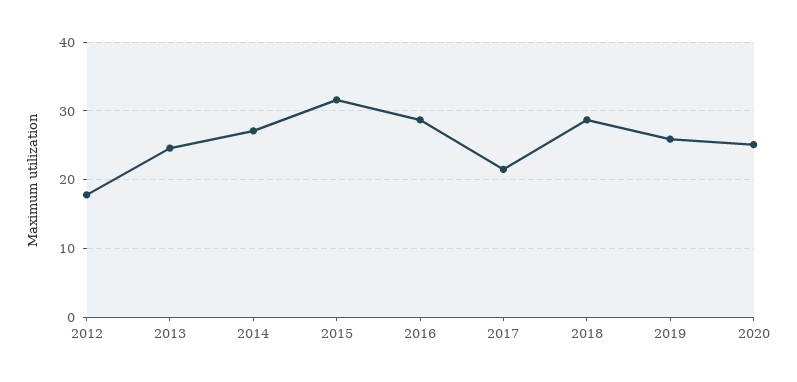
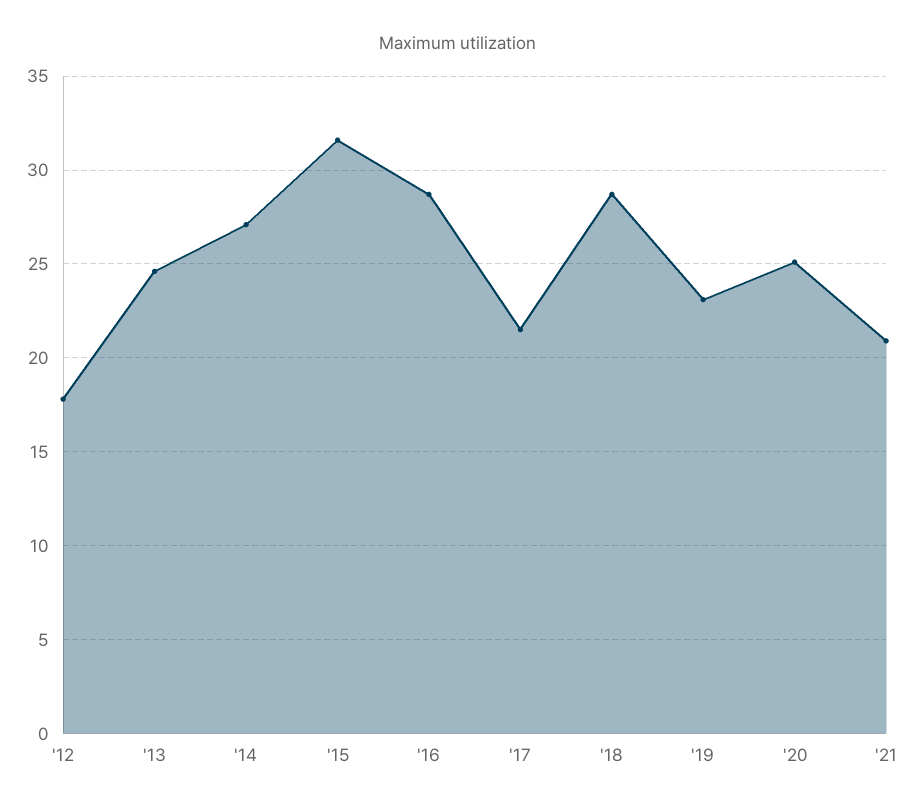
2019: 26 -> 23
'21: none -> 21

